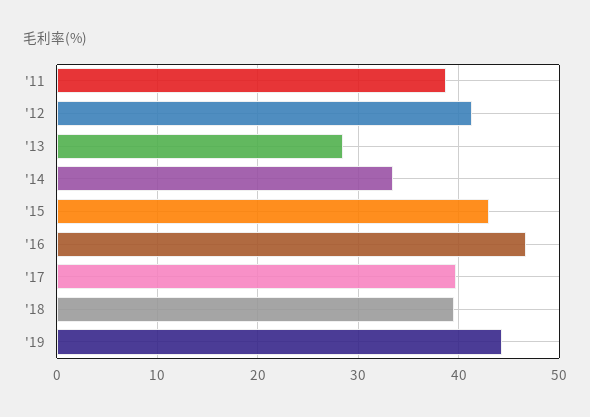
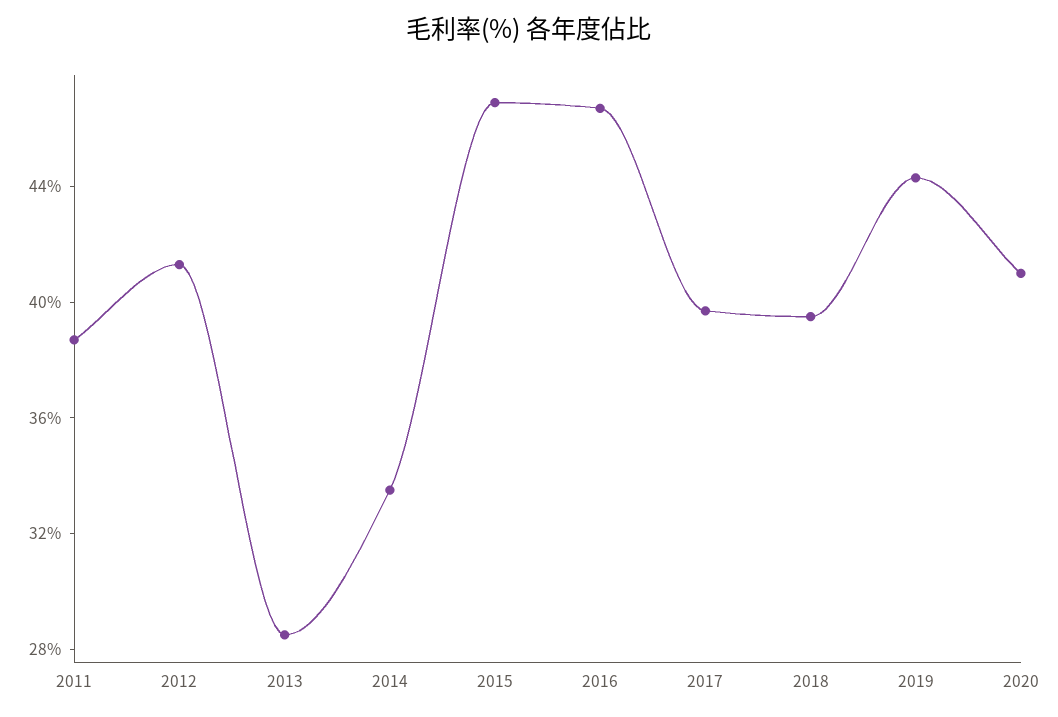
'15: 43 -> 47
2020: none -> 41

